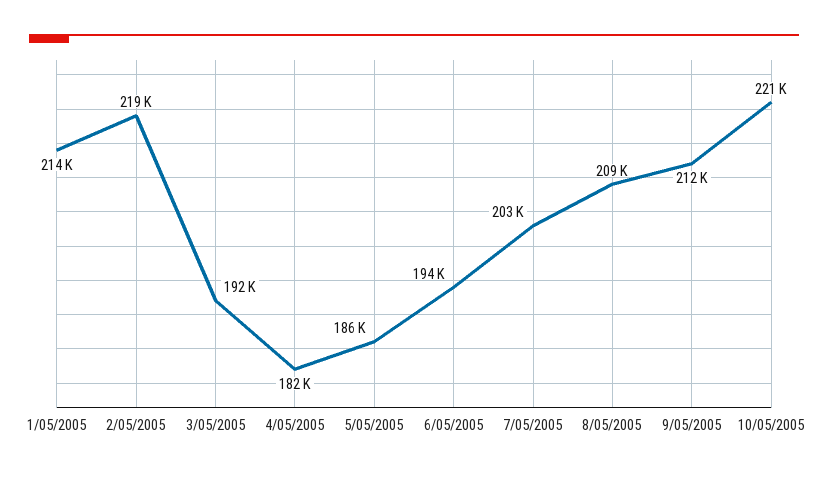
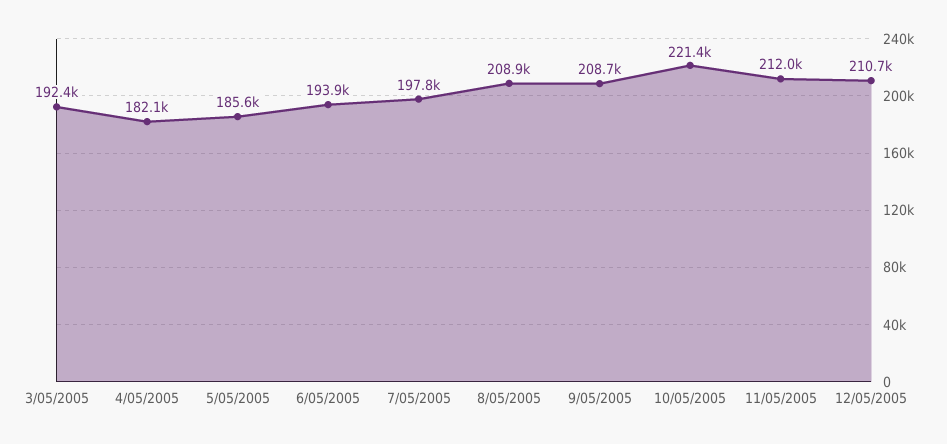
1/05/2005: 214000 -> none
2/05/2005: 219000 -> none
7/05/2005: 203000 -> 197800
9/05/2005: 212000 -> 208700
11/05/2005: none -> 212000
12/05/2005: none -> 210700

